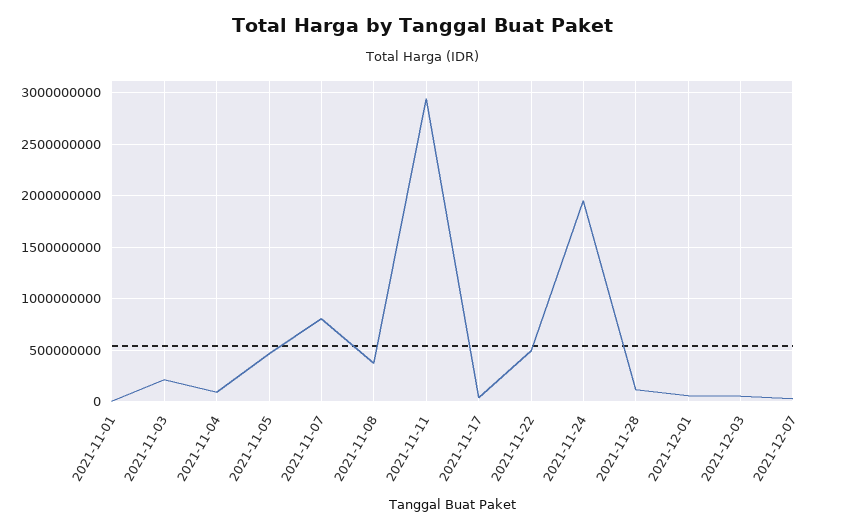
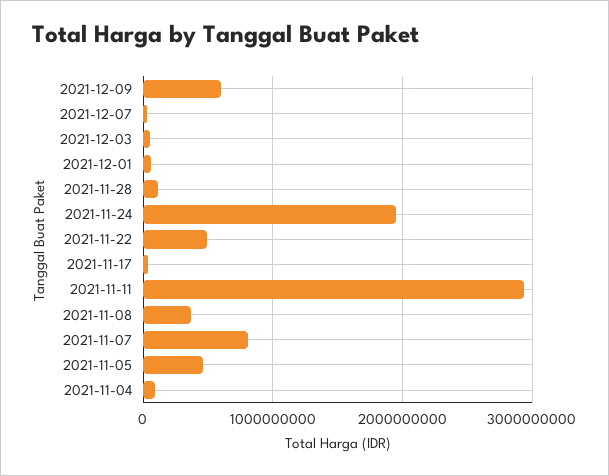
2021-11-01: 0 -> none
2021-11-03: 200000000 -> none
2021-12-09: none -> 600000000

